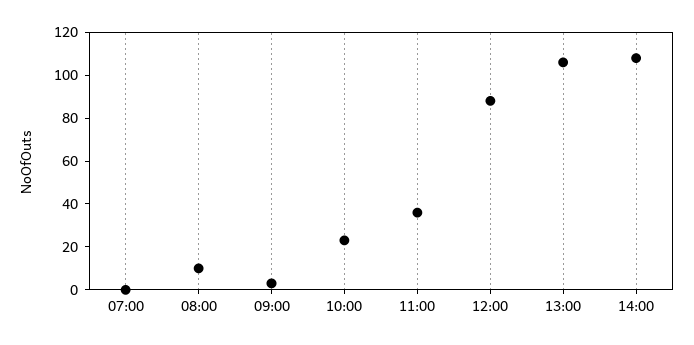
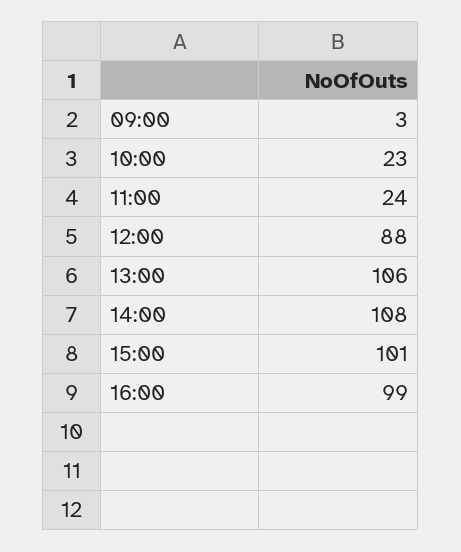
07:00: 0 -> none
08:00: 10 -> none
11:00: 35 -> 24
15:00: none -> 101
16:00: none -> 99

